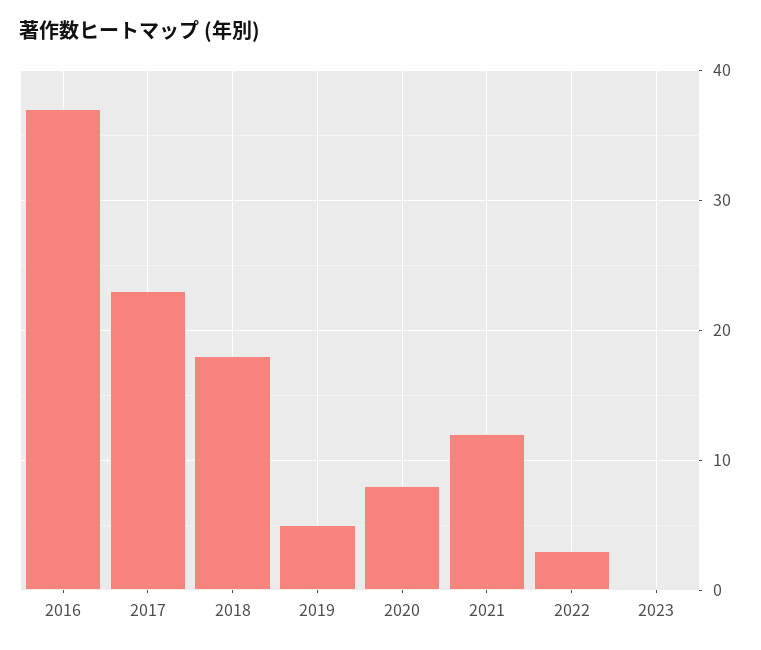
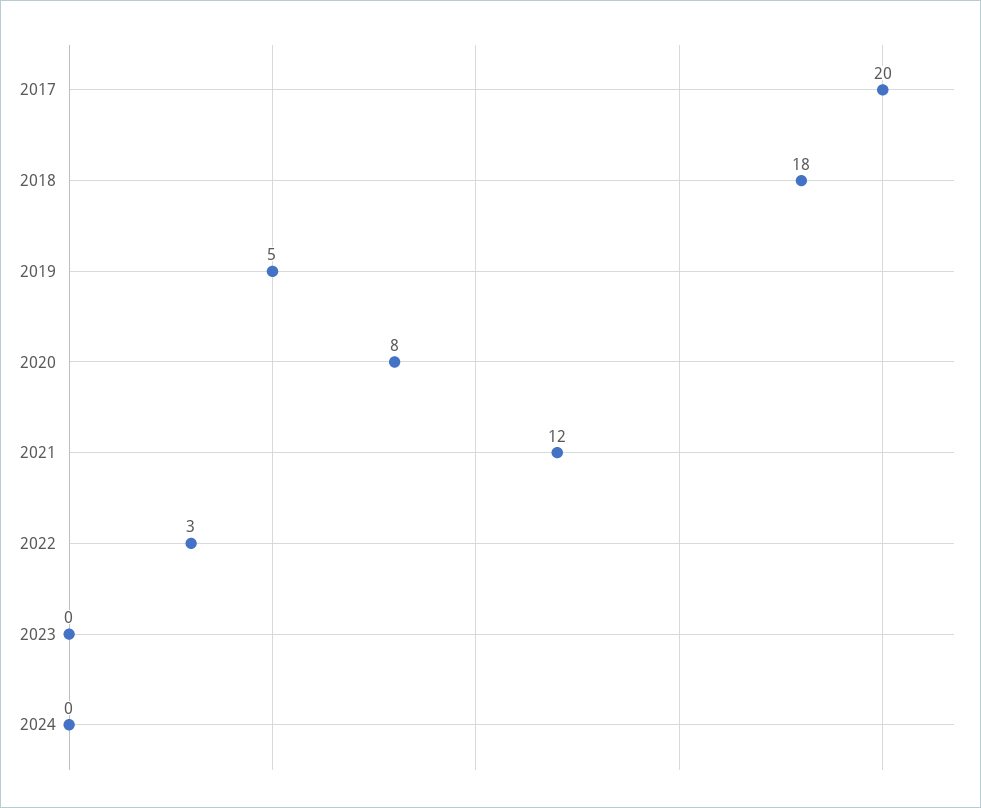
2016: 37 -> none
2017: 23 -> 20
2024: none -> 0

